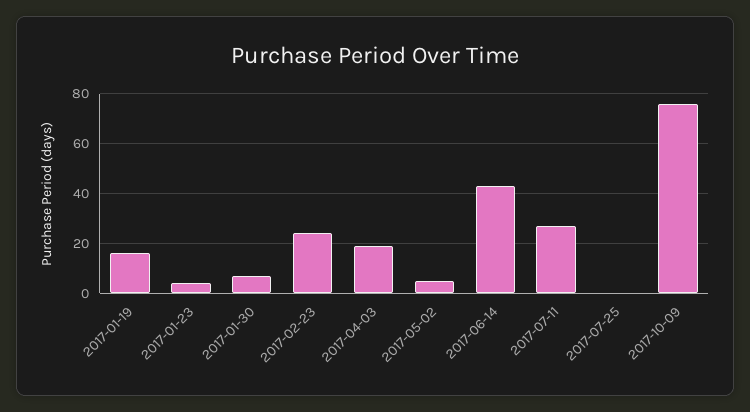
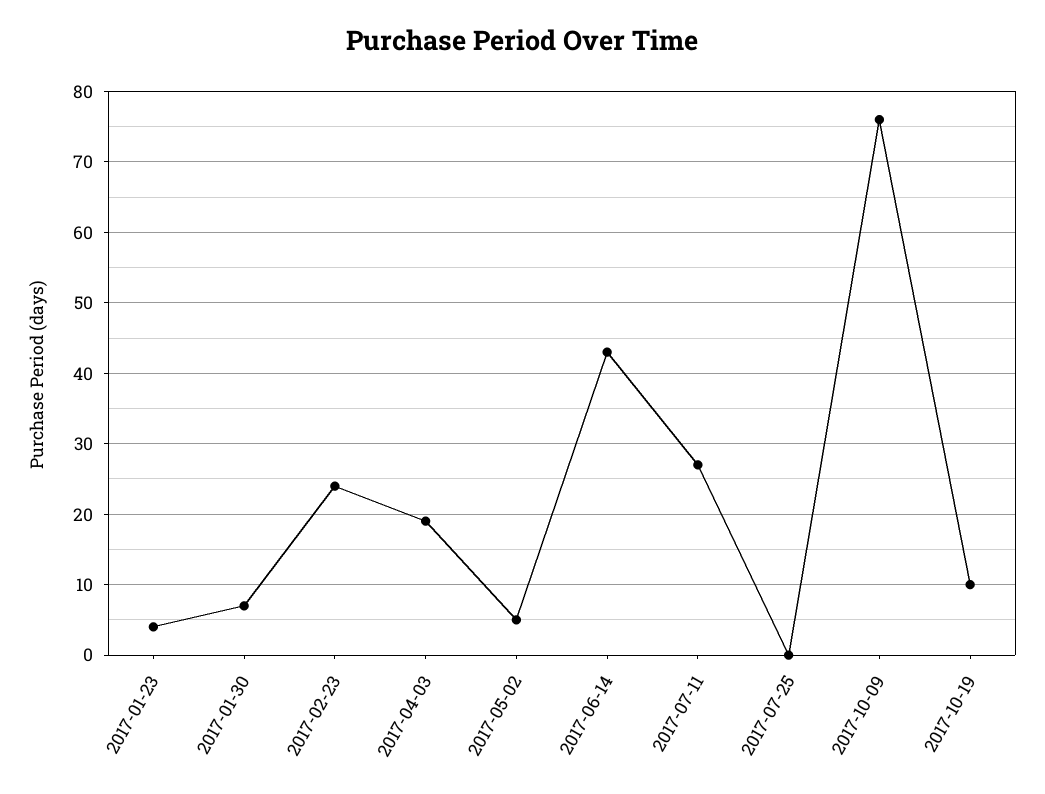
2017-01-19: 15 -> none
2017-10-19: none -> 10

